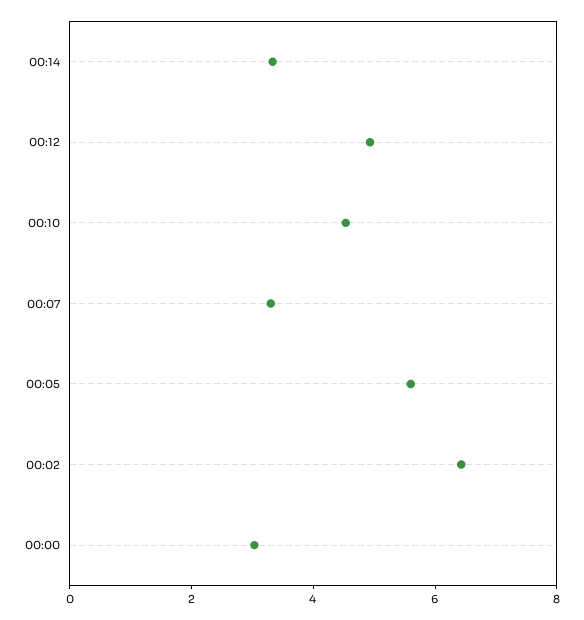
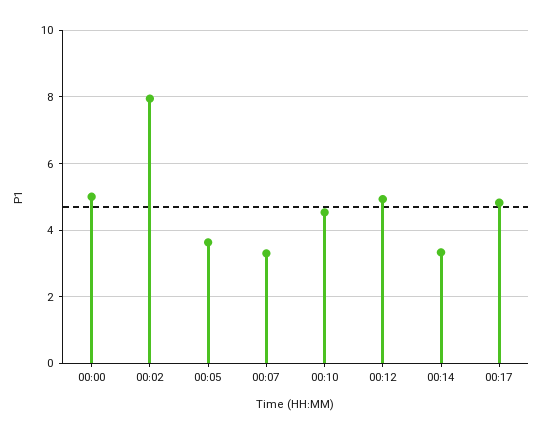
00:05: 5.5 -> 3.6
00:02: 6.5 -> 8
00:00: 3 -> 5
00:17: none -> 4.8

